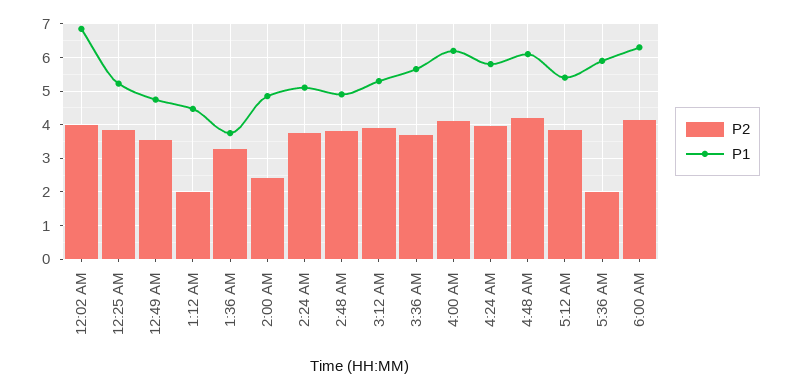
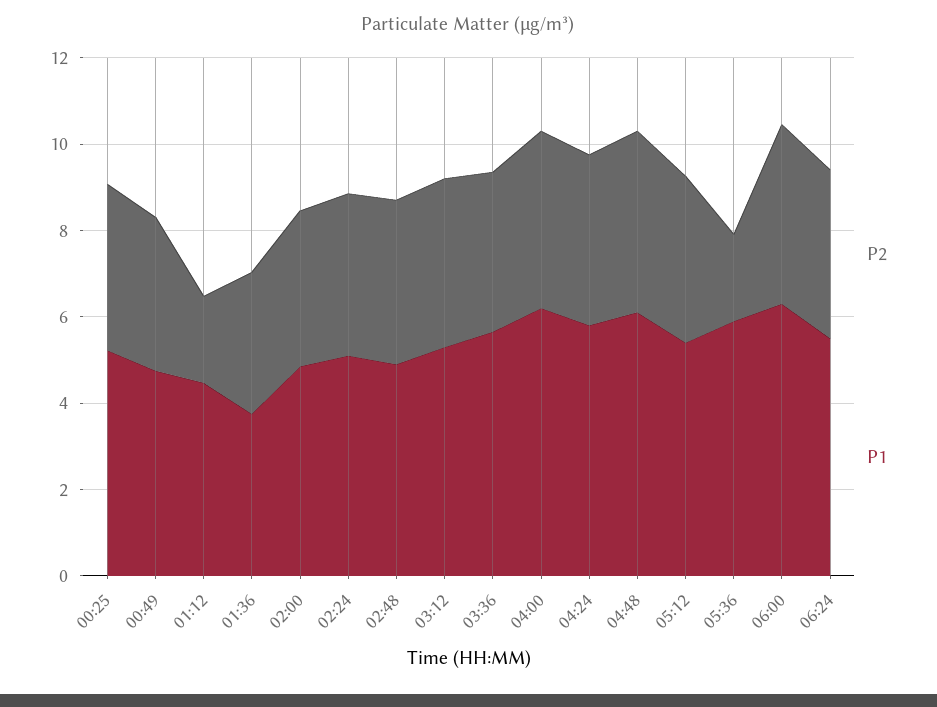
P2, 12:02 AM: 4 -> none
P1, 12:02 AM: 6.8 -> none
P2, 2:00 AM: 2.4 -> 3.5
P2, 06:24: none -> 4
P1, 06:24: none -> 5.5

